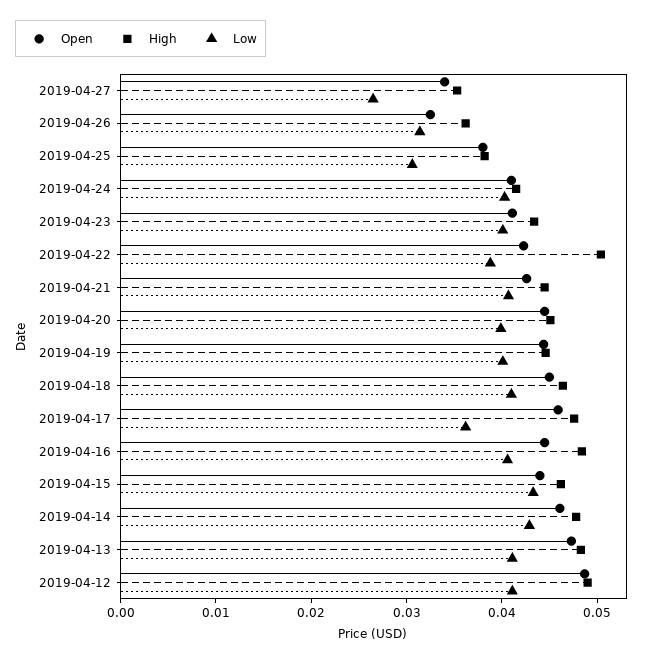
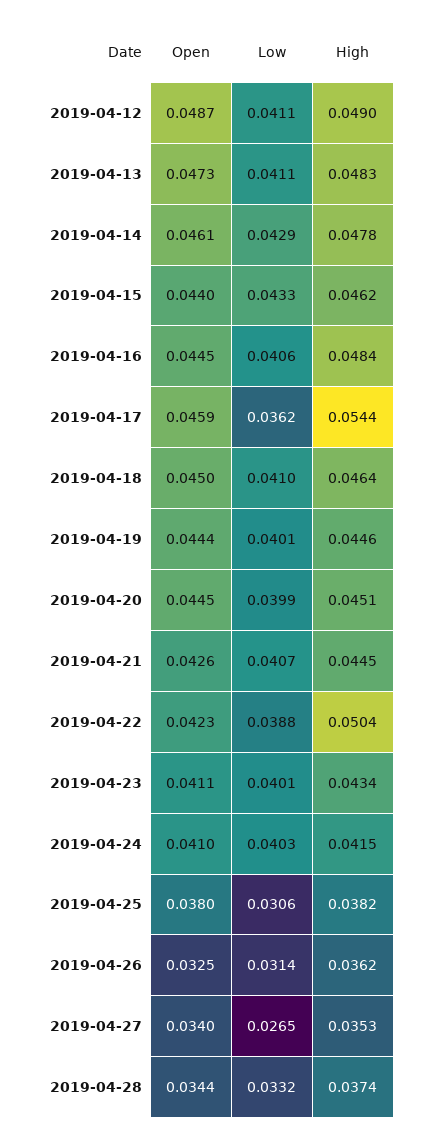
High, 2019-04-17: 0.048 -> 0.0544
Open, 2019-04-28: none -> 0.0344
Low, 2019-04-28: none -> 0.0332
High, 2019-04-28: none -> 0.0374

